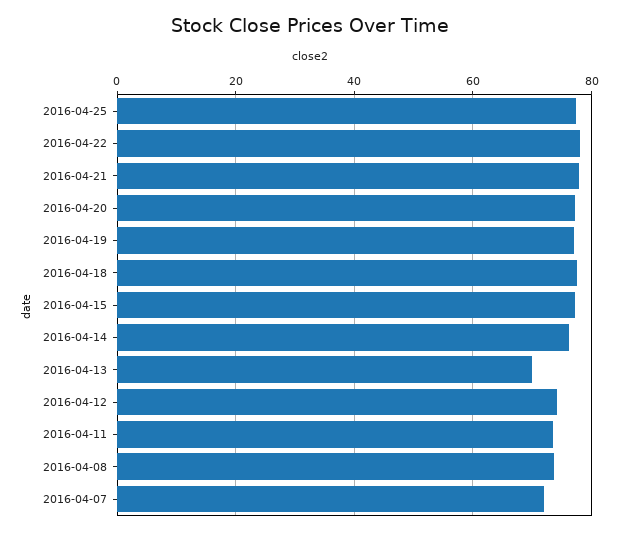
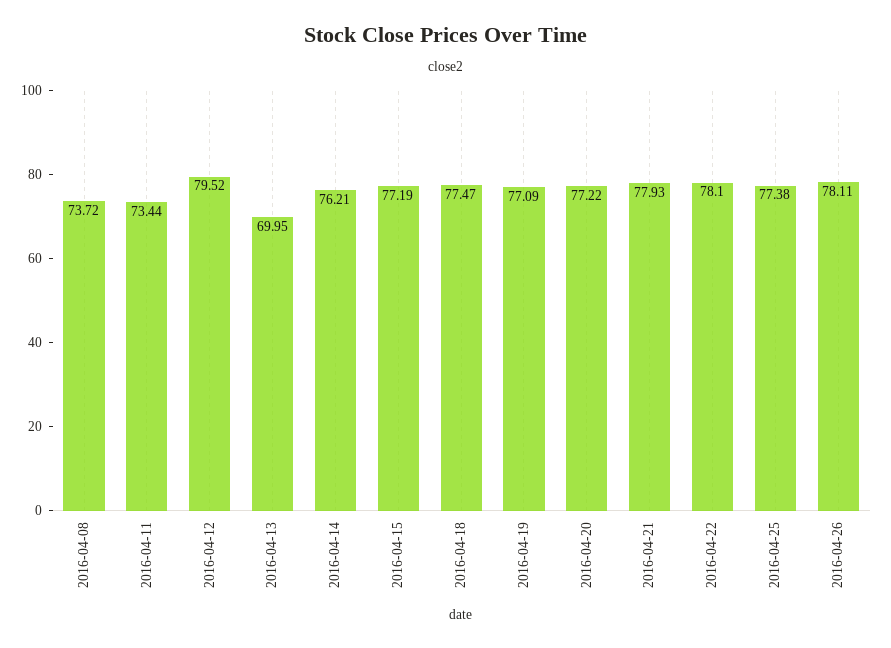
2016-04-12: 74 -> 79.52
2016-04-07: 72 -> none
2016-04-26: none -> 78.11

